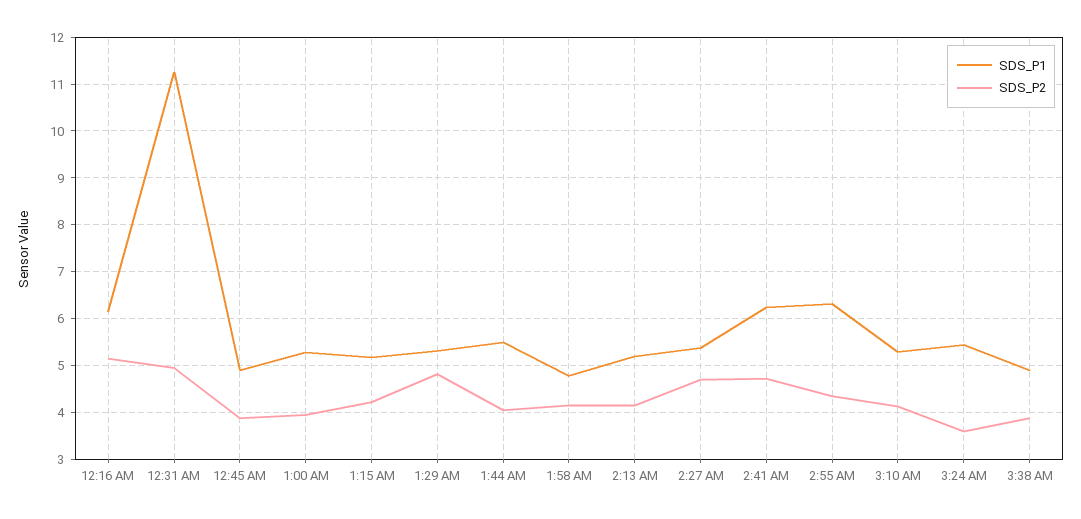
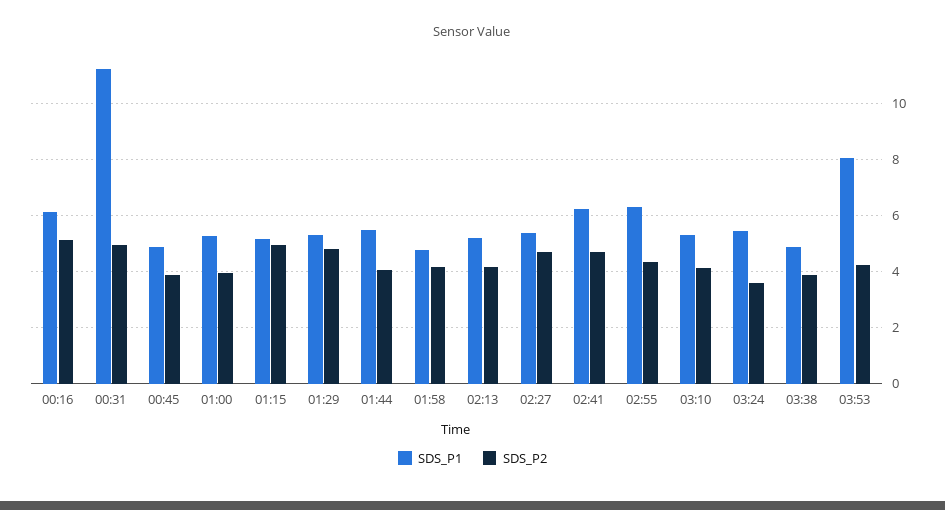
SDS_P2, 1:15 AM: 4.2 -> 5
SDS_P1, 03:53: none -> 8
SDS_P2, 03:53: none -> 4.25

